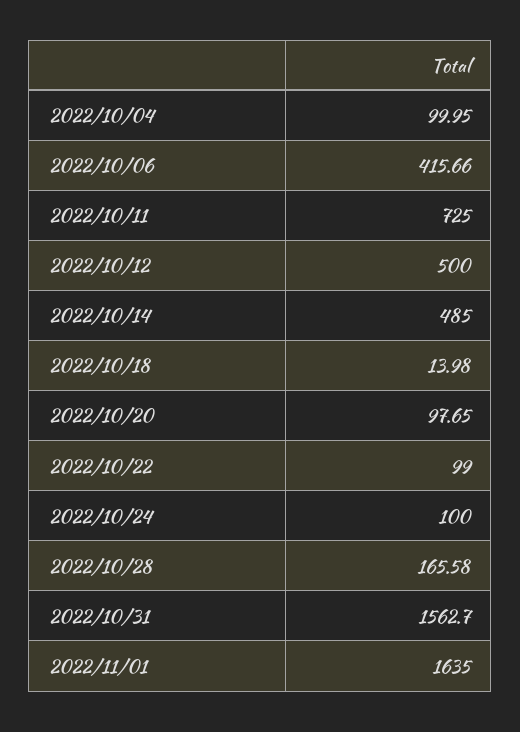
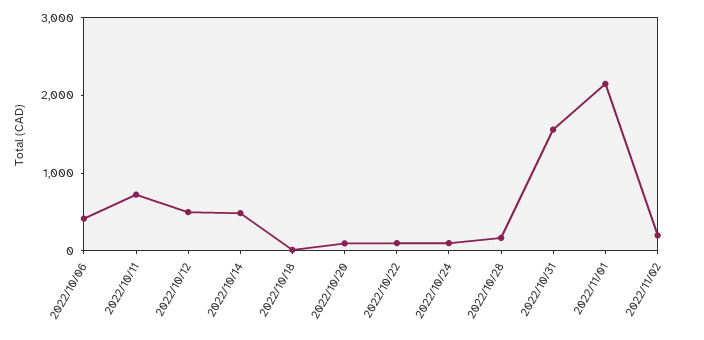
2022/10/04: 99.95 -> none
2022/11/01: 1635 -> 2200
2022/11/02: none -> 200

